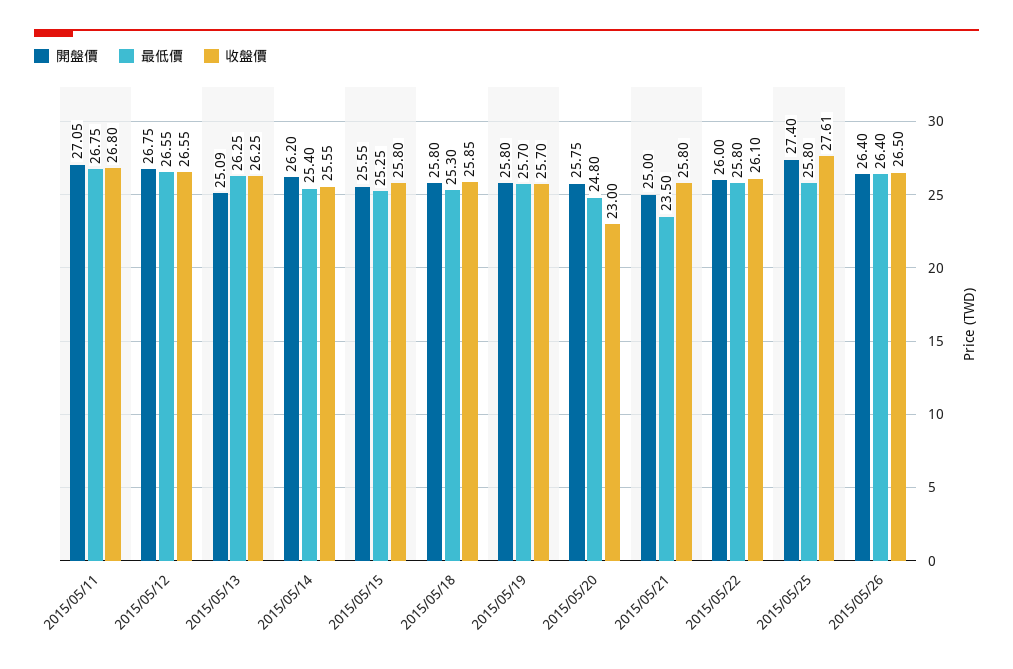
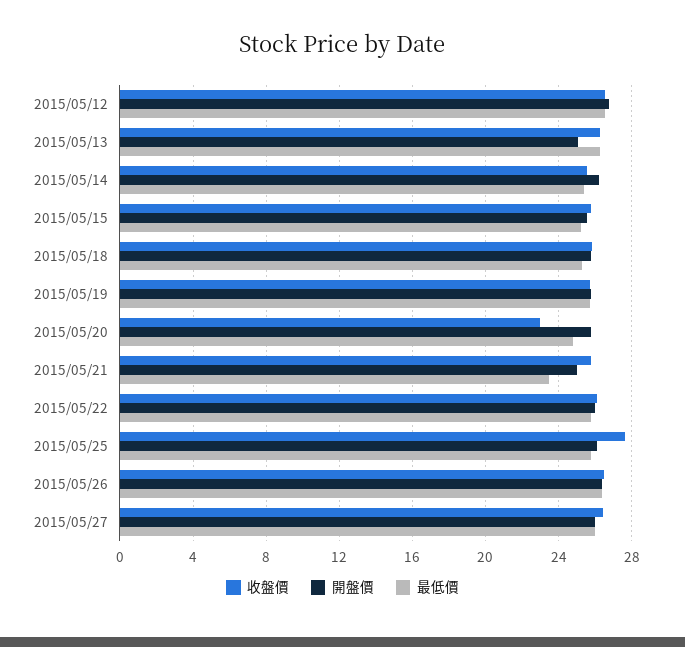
開盤價, 2015/05/11: 27.05 -> none
最低價, 2015/05/11: 26.75 -> none
收盤價, 2015/05/11: 26.8 -> none
開盤價, 2015/05/25: 27.4 -> 26
收盤價, 2015/05/27: none -> 26.5
開盤價, 2015/05/27: none -> 26
最低價, 2015/05/27: none -> 26

